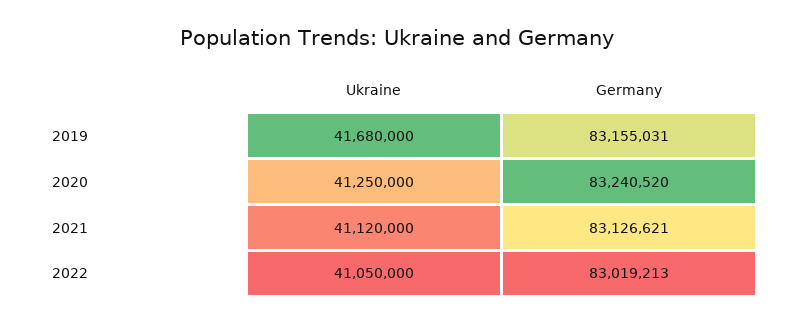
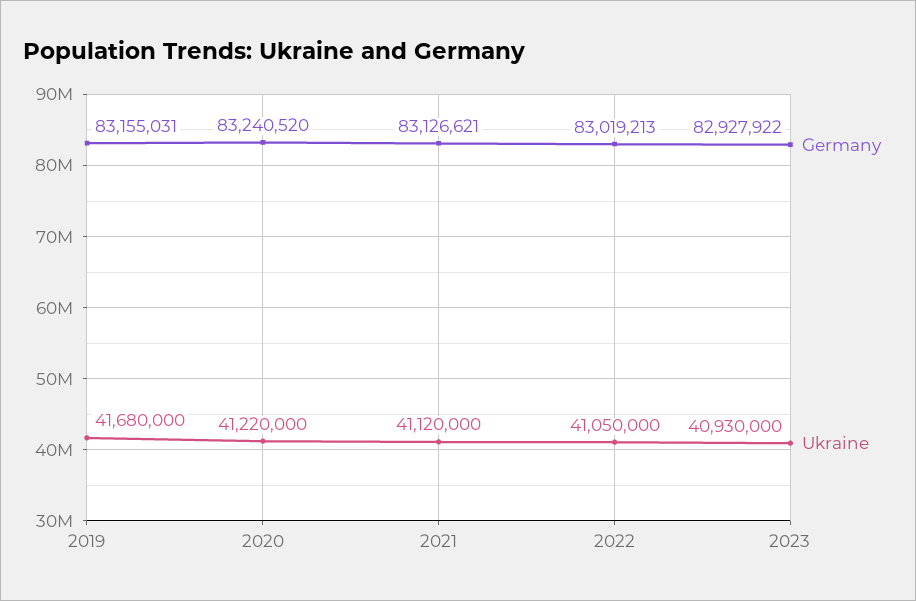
Ukraine, 2020: 41250000 -> 41220000
Germany, 2023: none -> 82927922
Ukraine, 2023: none -> 40930000

